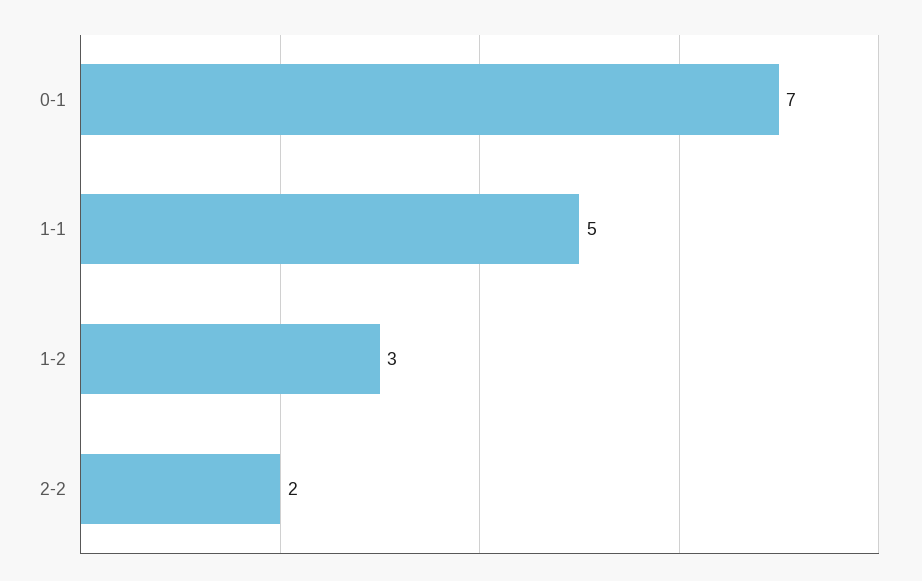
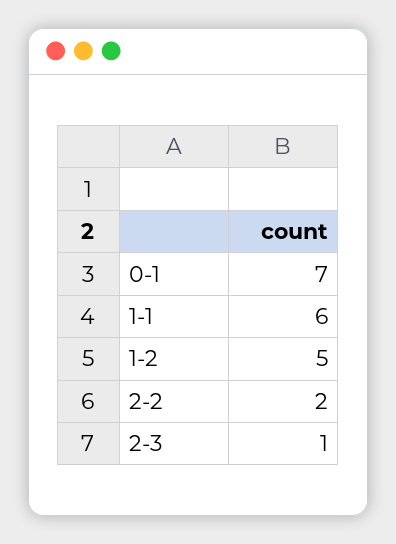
1-1: 5 -> 6
1-2: 3 -> 5
2-3: none -> 1

